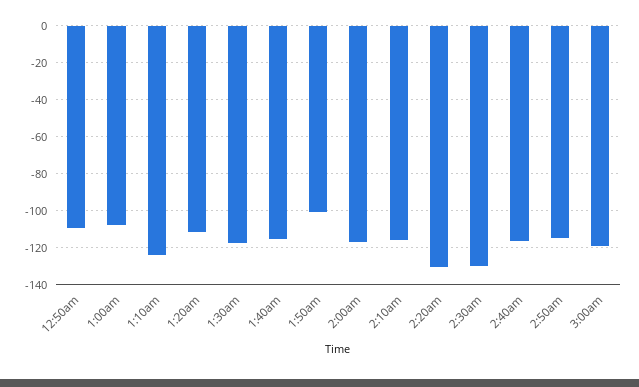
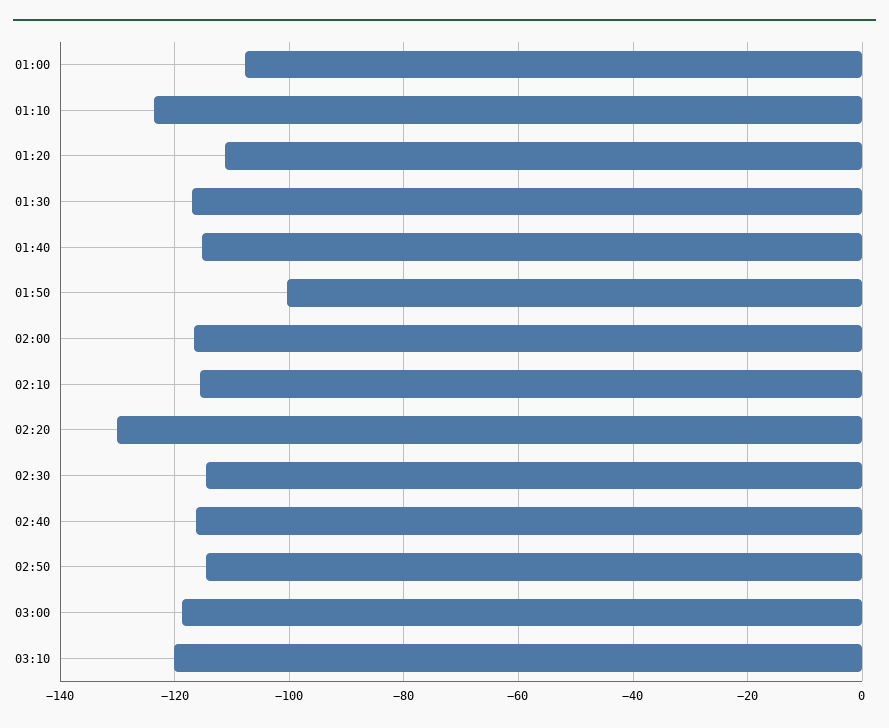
12:50am: -110 -> none
2:30am: -130 -> -114
03:10: none -> -120

